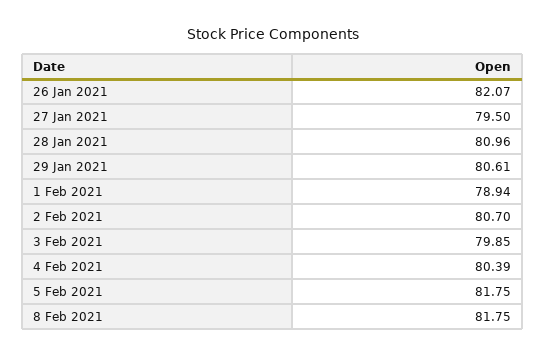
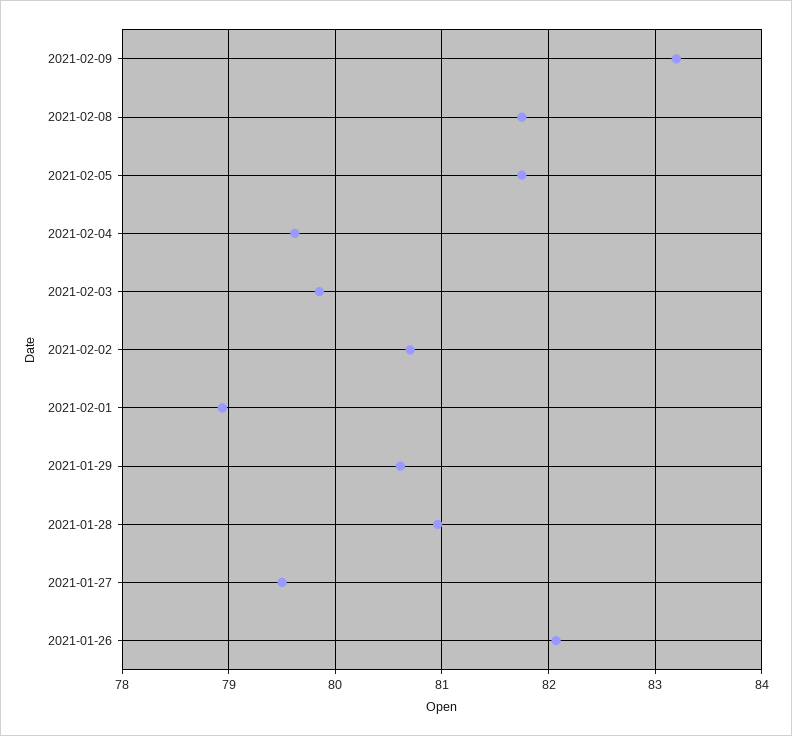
4 Feb 2021: 80.39 -> 79.6
2021-02-09: none -> 83.2

